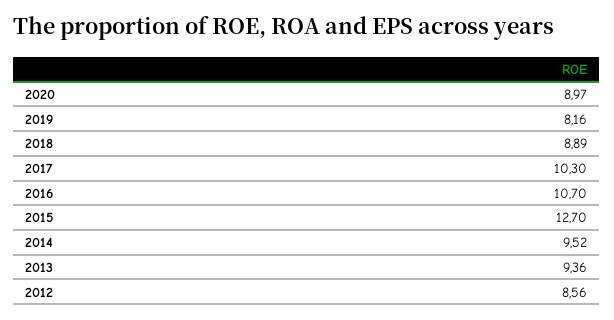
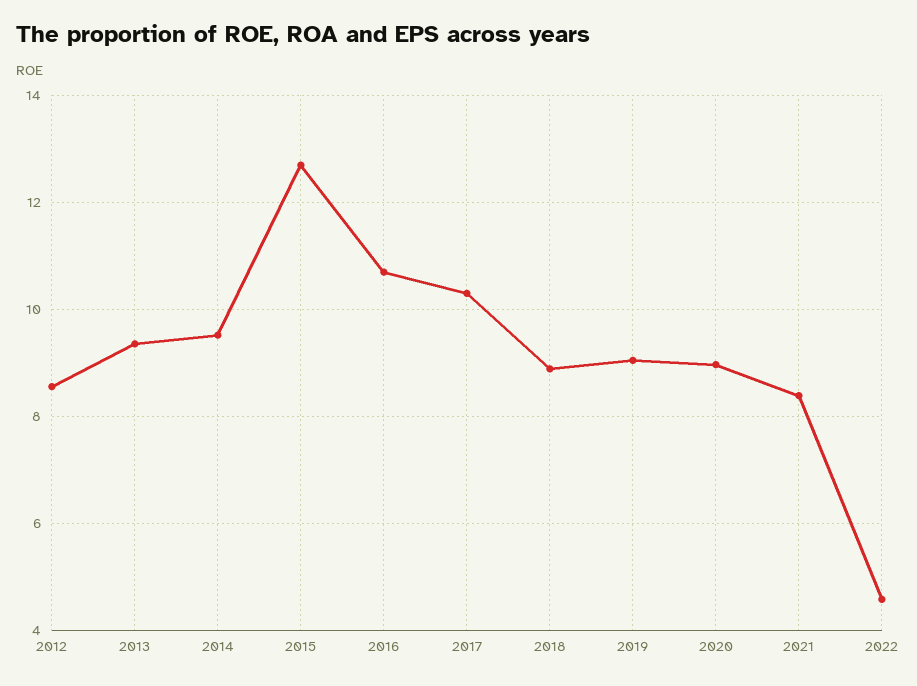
2019: 8.16 -> 9
2021: none -> 8.4
2022: none -> 4.6

